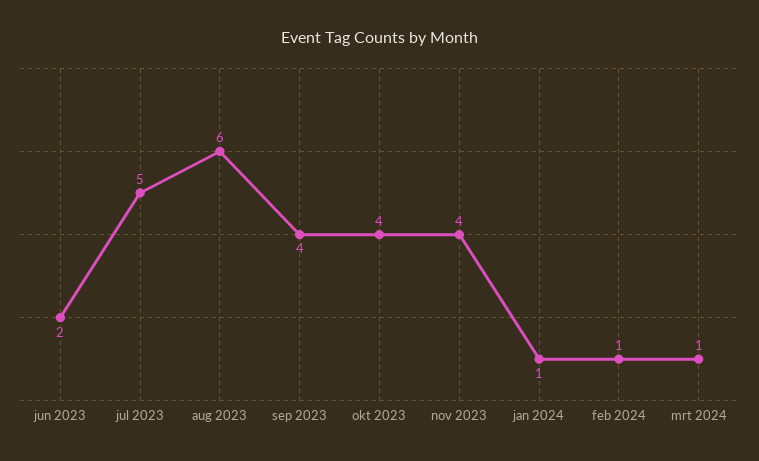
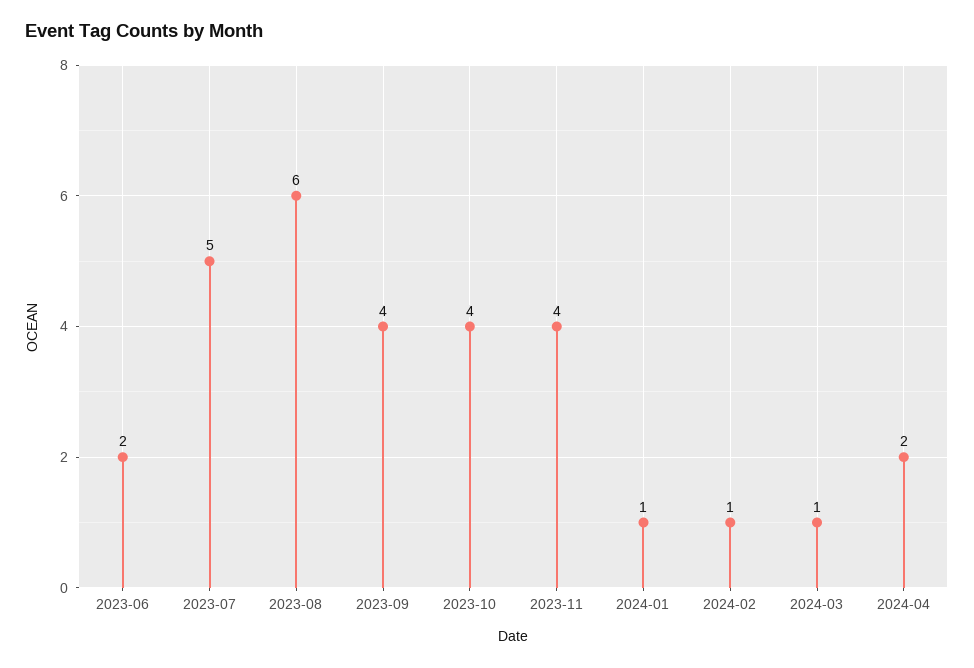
2024-04: none -> 2

